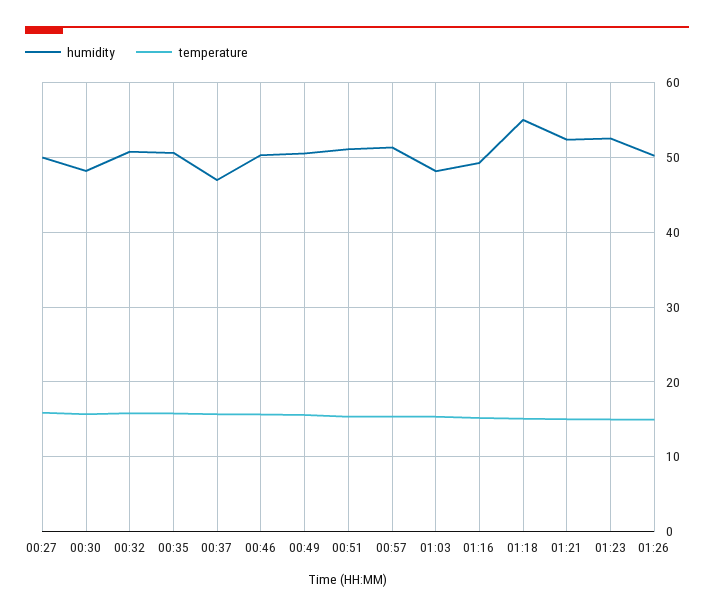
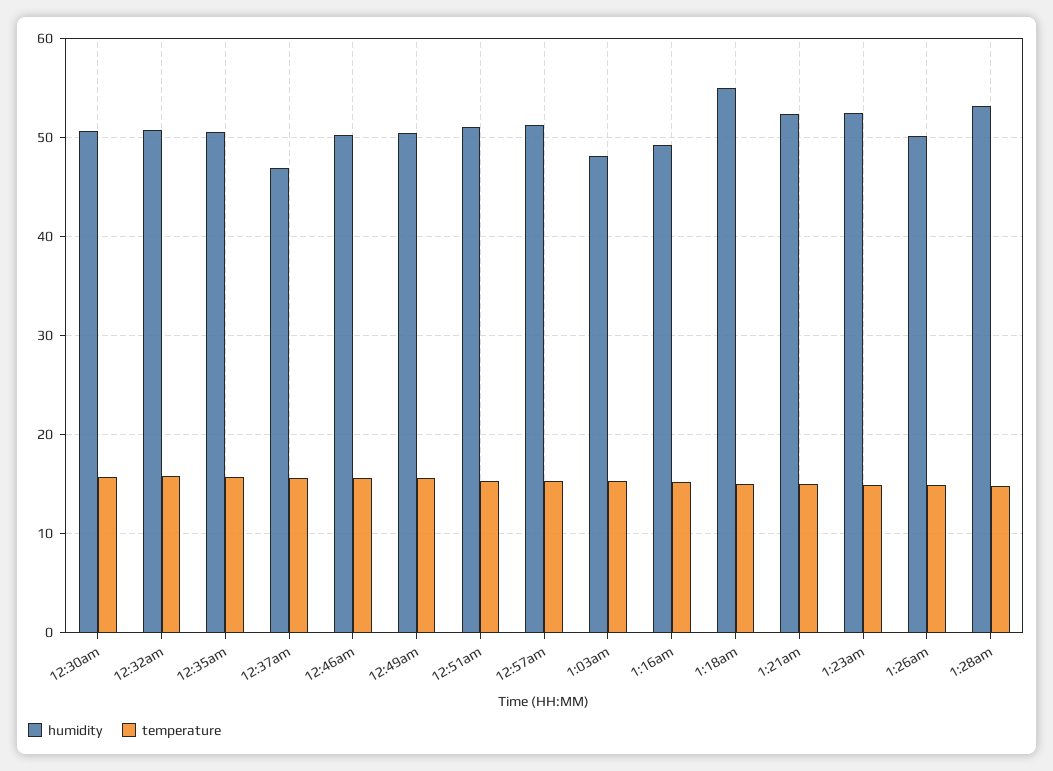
humidity, 00:27: 50 -> none
temperature, 00:27: 16 -> none
humidity, 00:30: 48 -> 51
humidity, 1:28am: none -> 53
temperature, 1:28am: none -> 15

